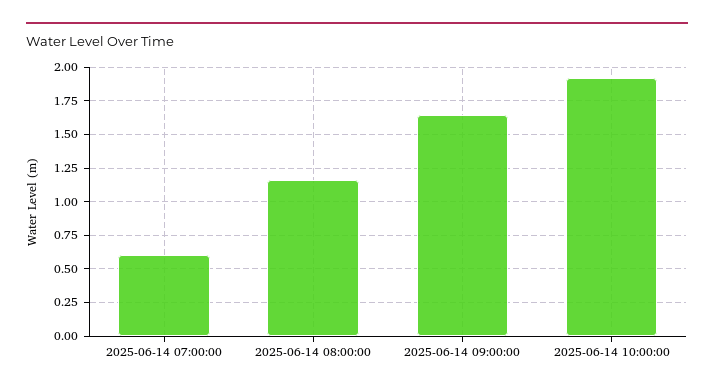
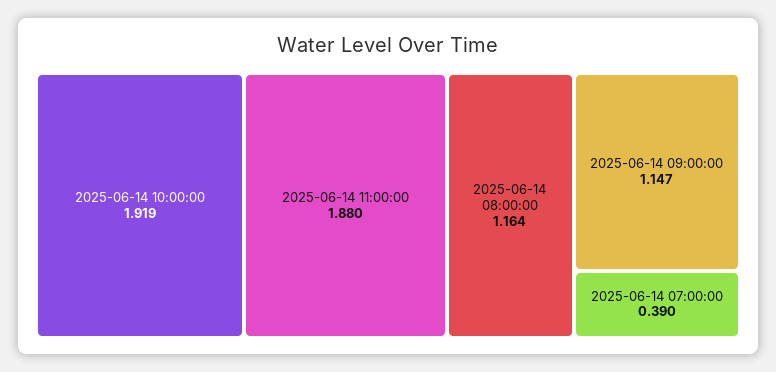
2025-06-14 07:00:00: 0.6 -> 0.39
2025-06-14 09:00:00: 1.65 -> 1.147
2025-06-14 11:00:00: none -> 1.88

